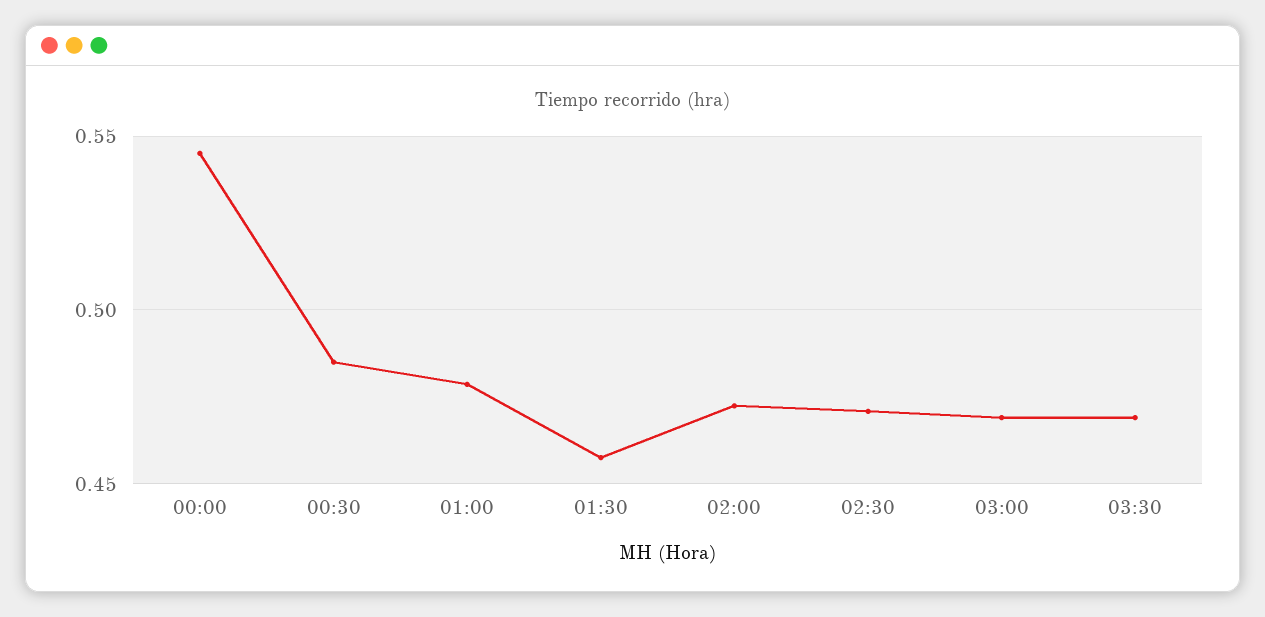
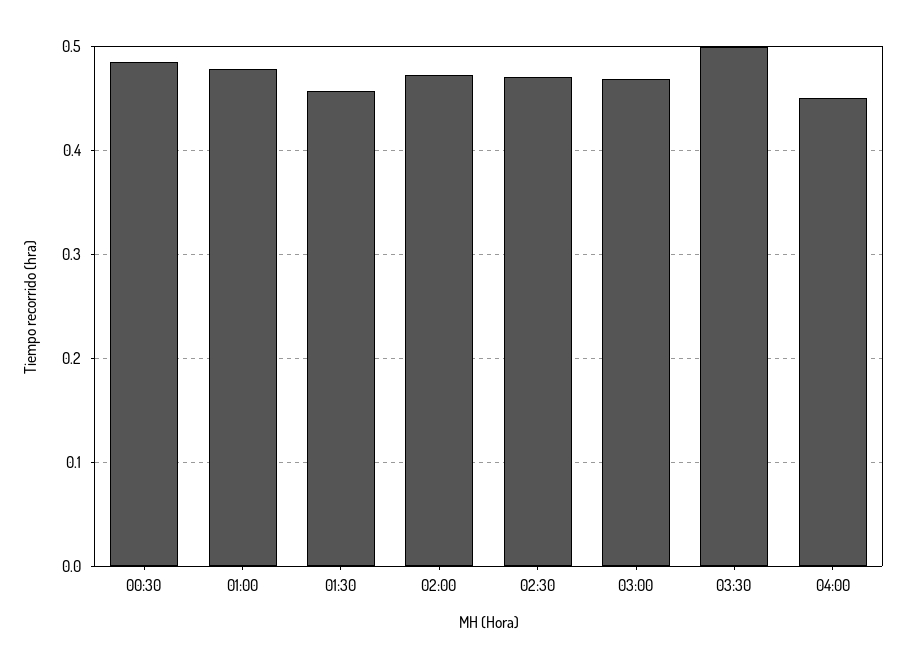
00:00: 0.545 -> none
03:30: 0.47 -> 0.5
04:00: none -> 0.45

